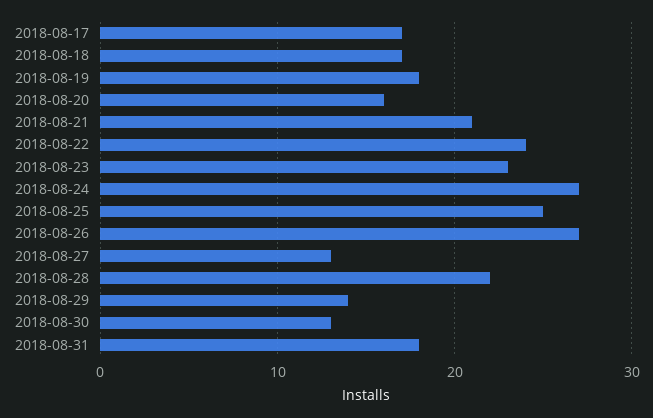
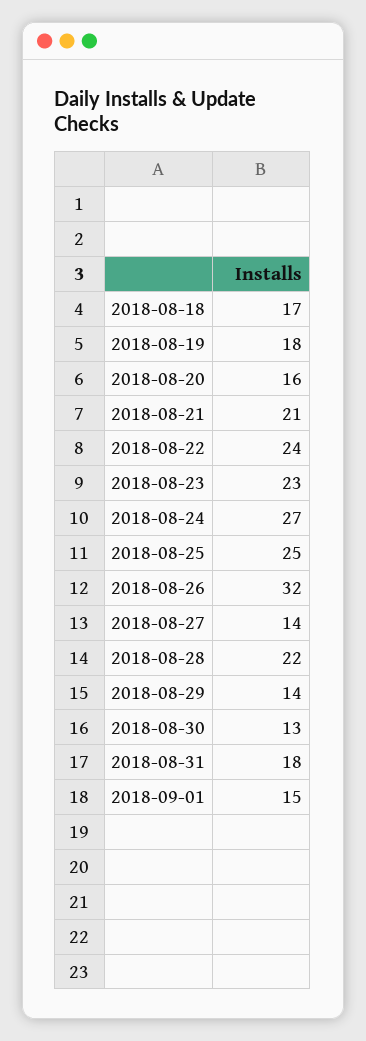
2018-08-17: 17 -> none
2018-08-26: 27 -> 32
2018-08-27: 13 -> 14
2018-09-01: none -> 15

